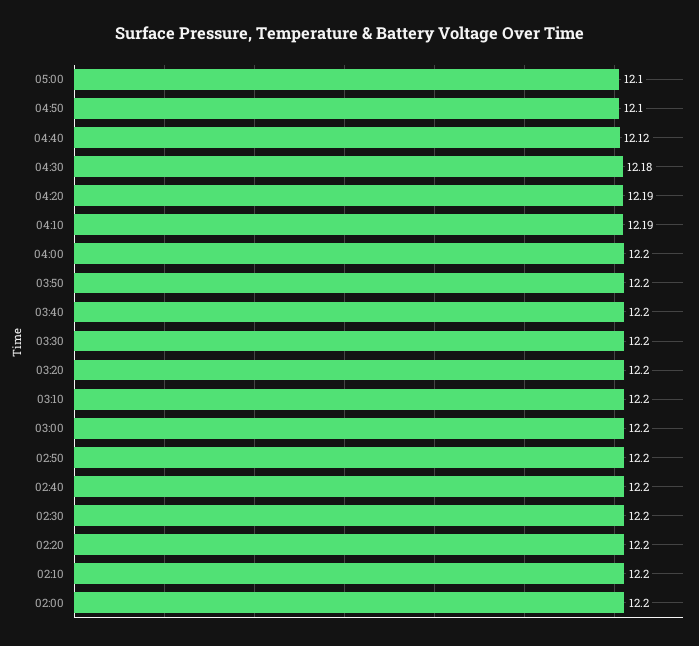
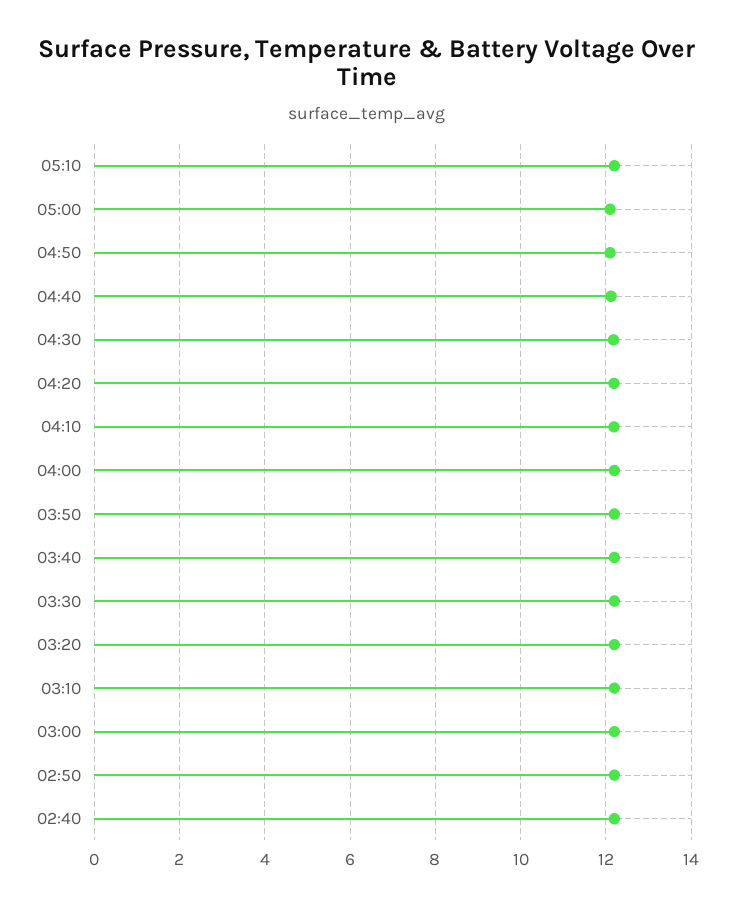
02:30: 12.2 -> none
02:20: 12.2 -> none
02:10: 12.2 -> none
02:00: 12.2 -> none
05:10: none -> 12.2

